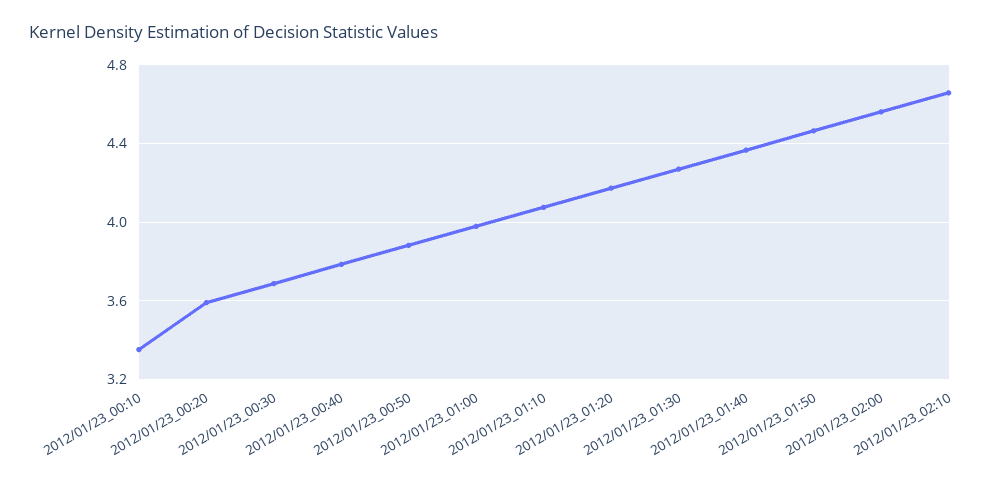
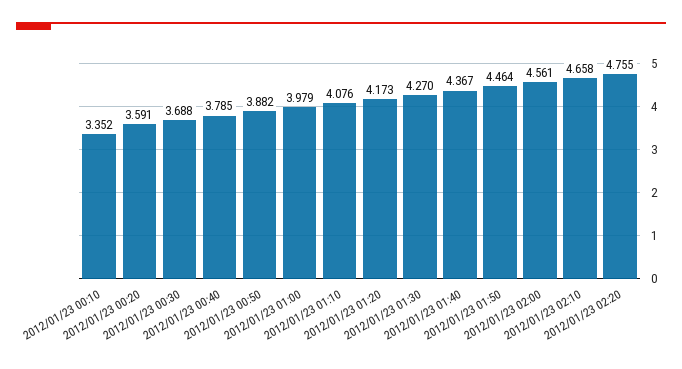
2012/01/23 02:20: none -> 4.755

